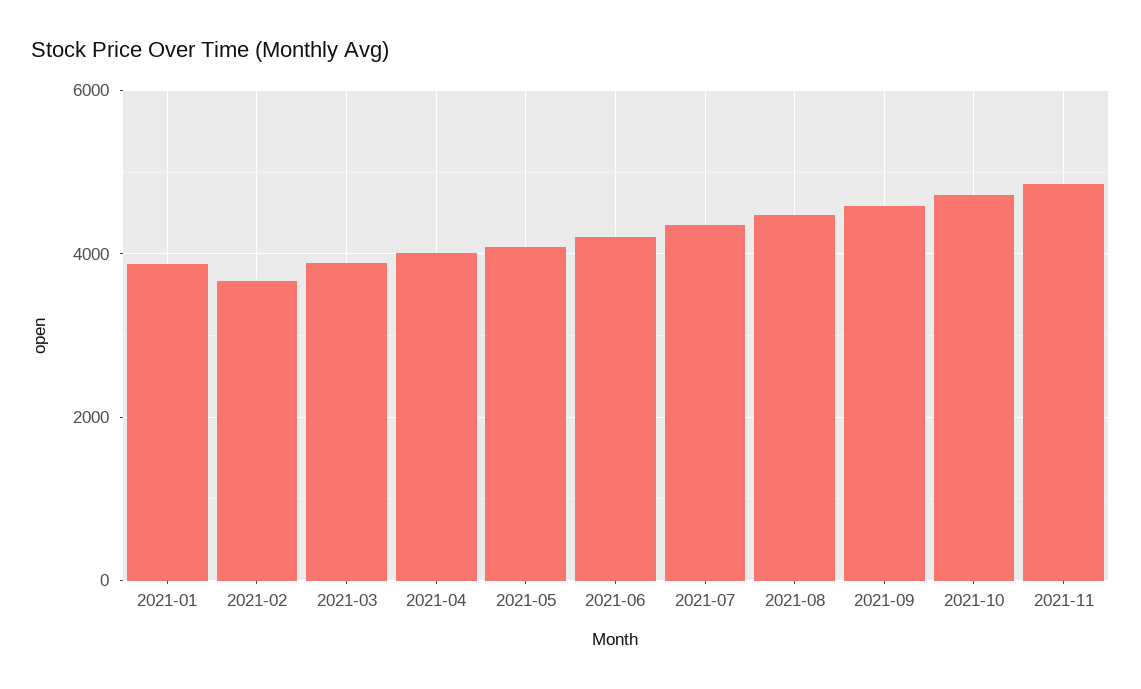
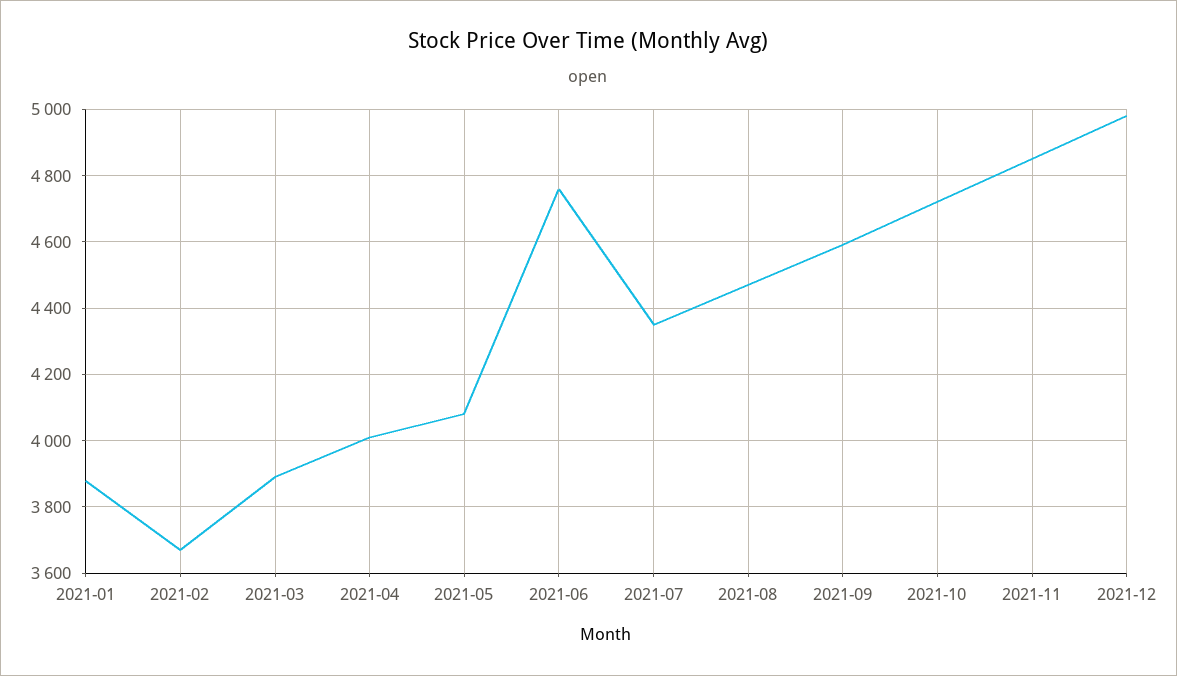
2021-06: 4200 -> 4760
2021-12: none -> 4980

